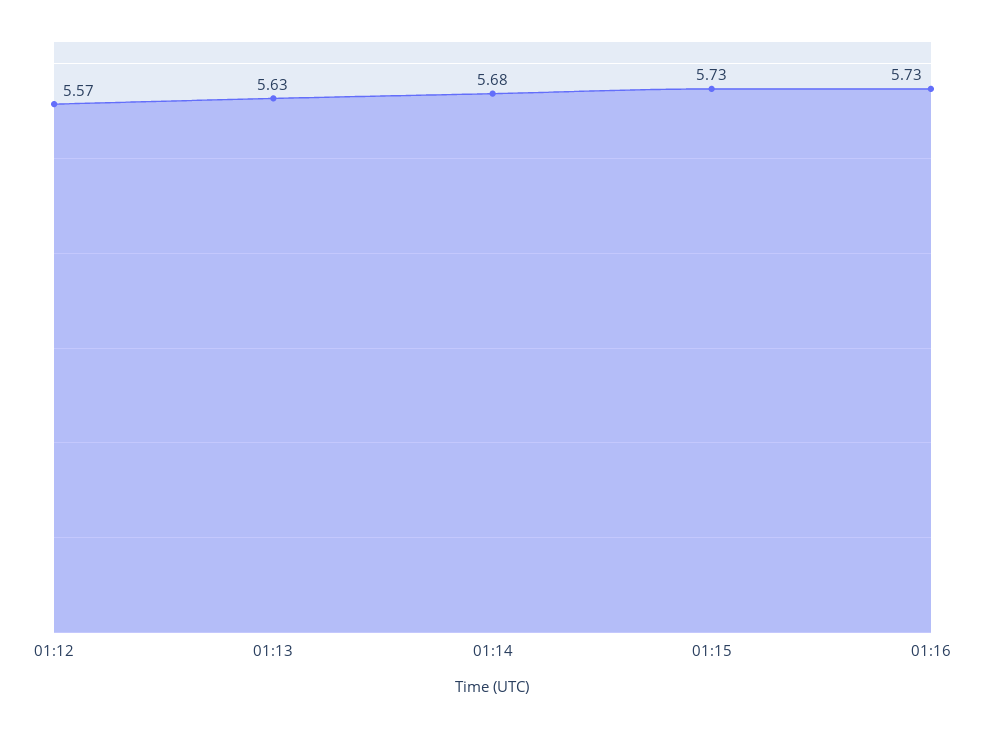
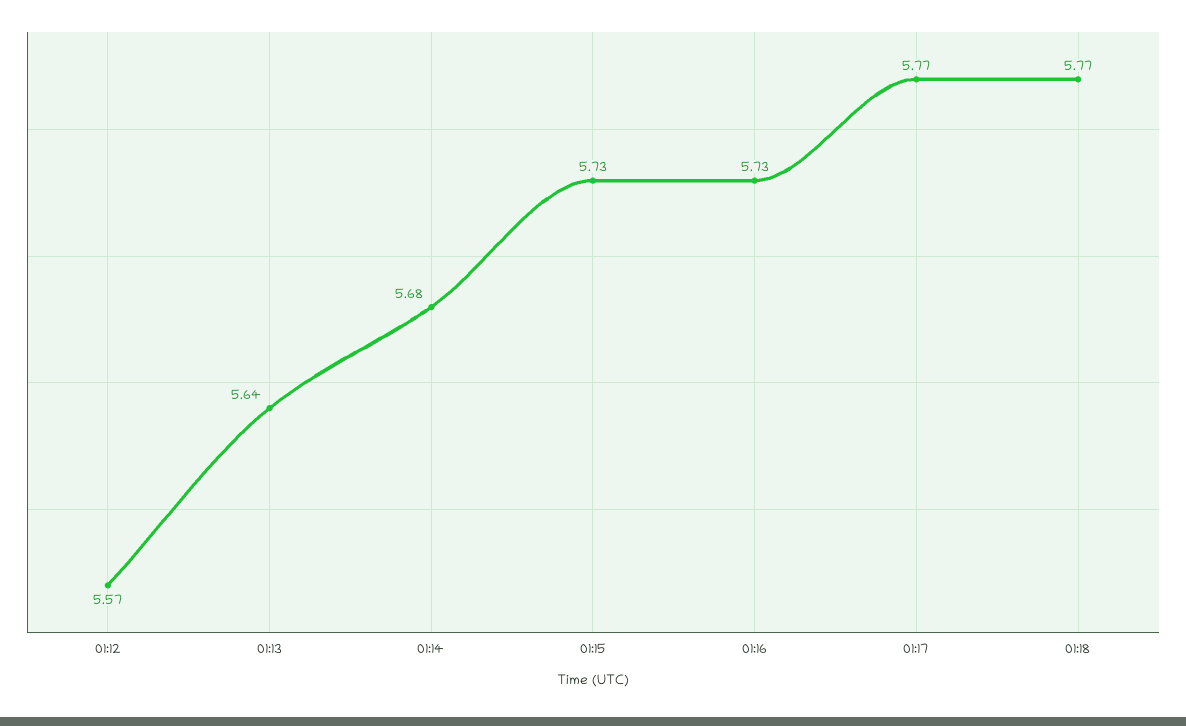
01:13: 5.63 -> 5.64
01:17: none -> 5.77
01:18: none -> 5.77

